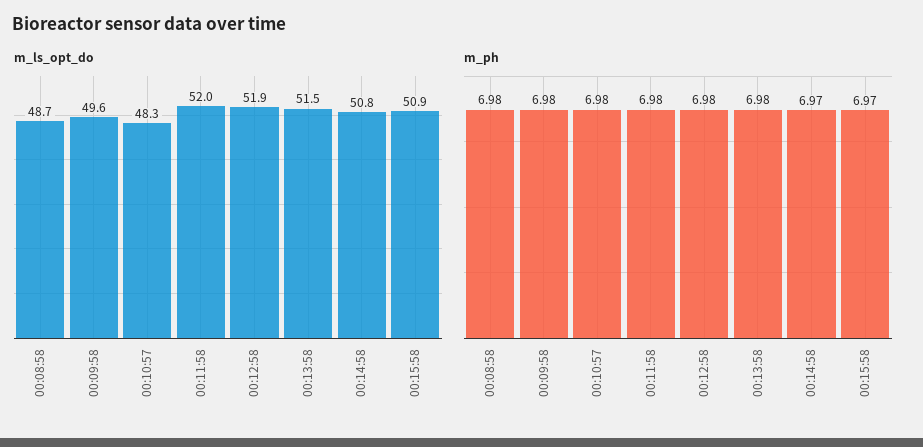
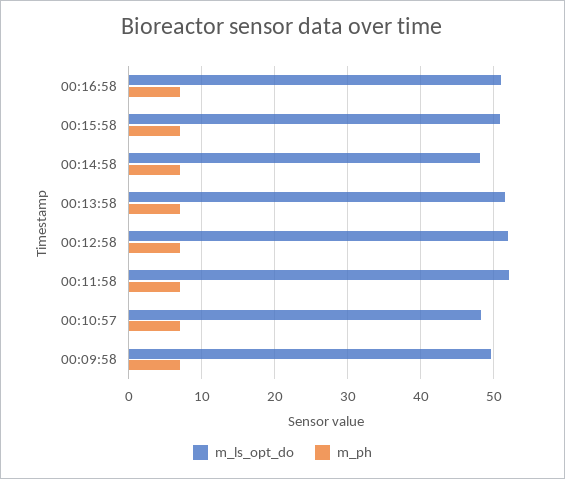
m_ls_opt_do, 00:08:58: 48.7 -> none
m_ls_opt_do, 00:14:58: 50.8 -> 48
m_ph, 00:08:58: 6.98 -> none
m_ls_opt_do, 00:16:58: none -> 51
m_ph, 00:16:58: none -> 7

